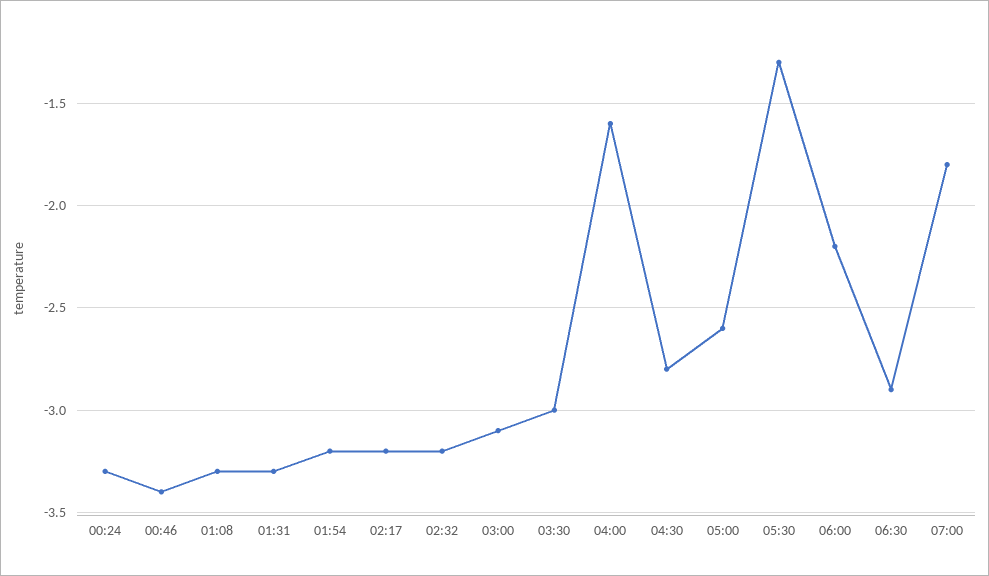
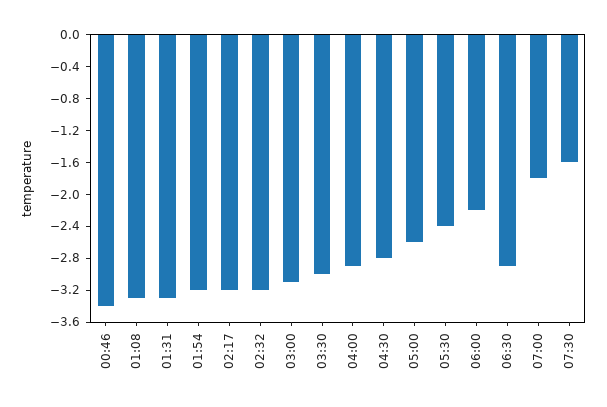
00:24: -3.3 -> none
04:00: -1.6 -> -2.8
05:30: -1.3 -> -2.4
07:30: none -> -1.6

